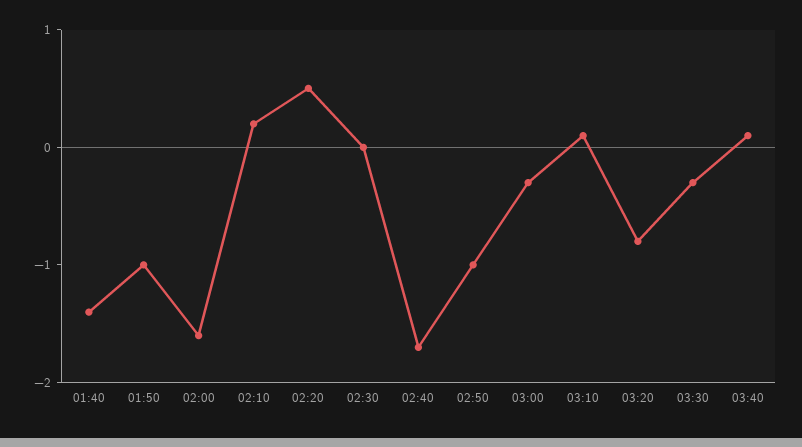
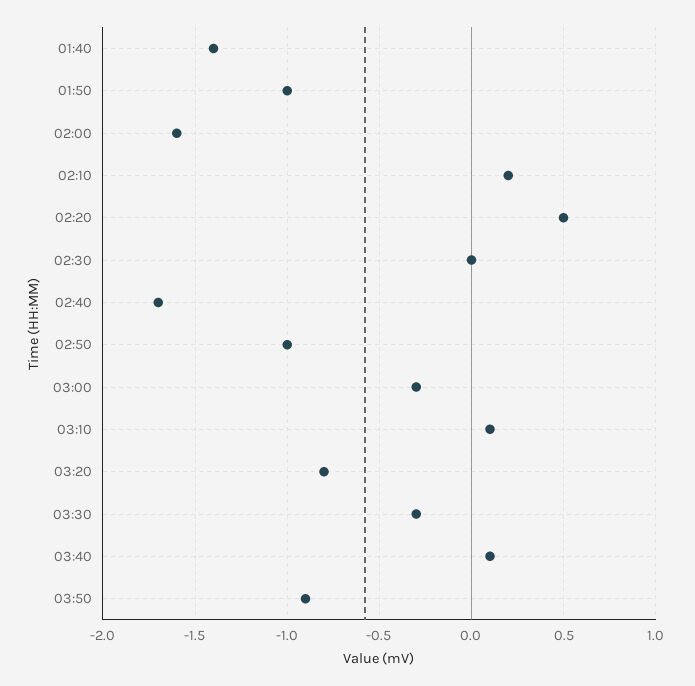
03:50: none -> -0.9

